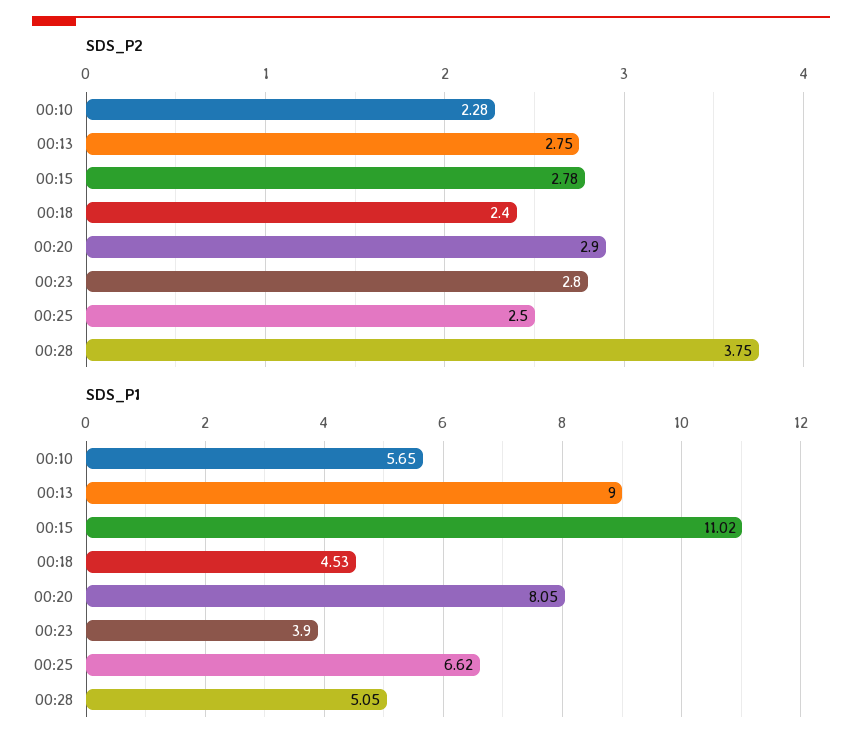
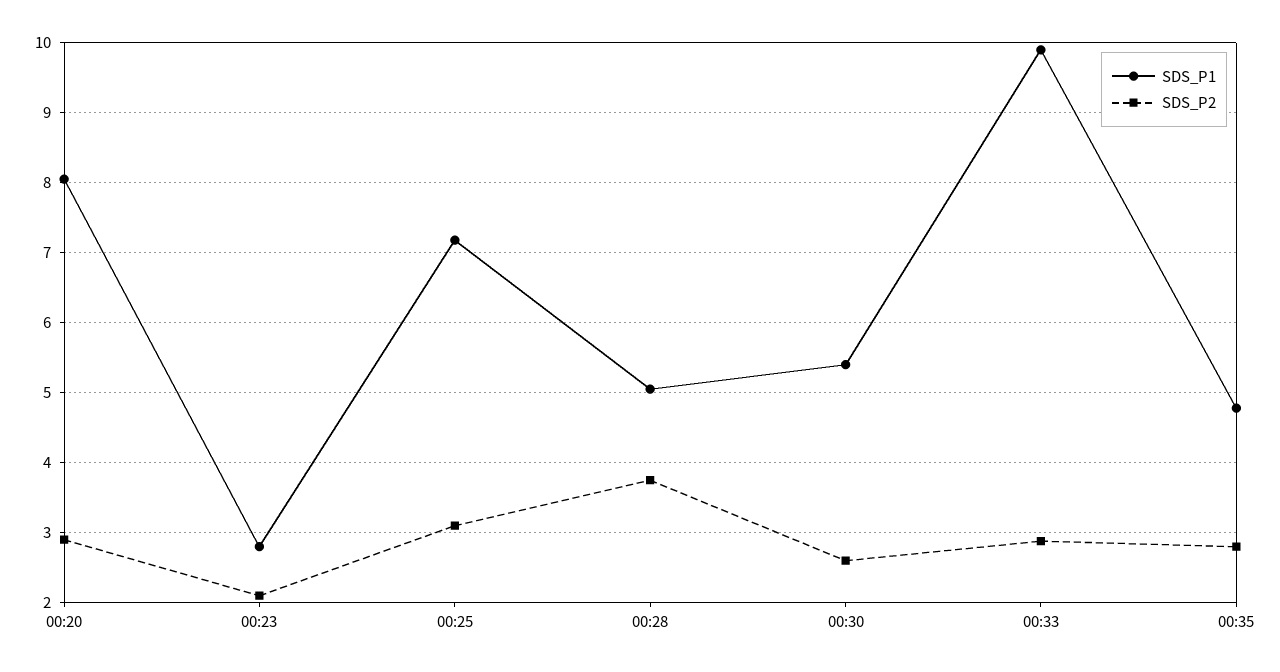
SDS_P2, 00:10: 2.28 -> none
SDS_P2, 00:13: 2.75 -> none
SDS_P2, 00:15: 2.78 -> none
SDS_P2, 00:18: 2.4 -> none
SDS_P2, 00:23: 2.8 -> 2.1
SDS_P2, 00:25: 2.5 -> 3.1
SDS_P1, 00:10: 5.65 -> none
SDS_P1, 00:13: 9 -> none
SDS_P1, 00:15: 11.02 -> none
SDS_P1, 00:18: 4.53 -> none
SDS_P1, 00:23: 3.9 -> 2.8
SDS_P1, 00:25: 6.62 -> 7.2
SDS_P1, 00:30: none -> 5.4
SDS_P2, 00:30: none -> 2.6
SDS_P1, 00:33: none -> 9.9
SDS_P2, 00:33: none -> 2.9
SDS_P1, 00:35: none -> 4.8
SDS_P2, 00:35: none -> 2.8

